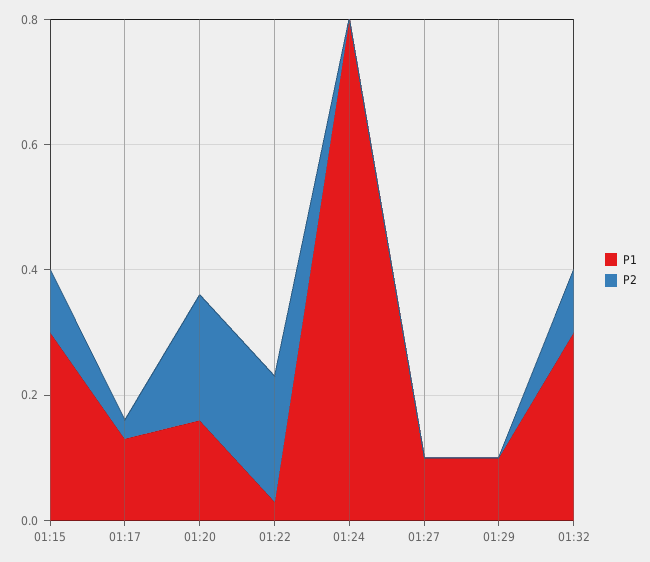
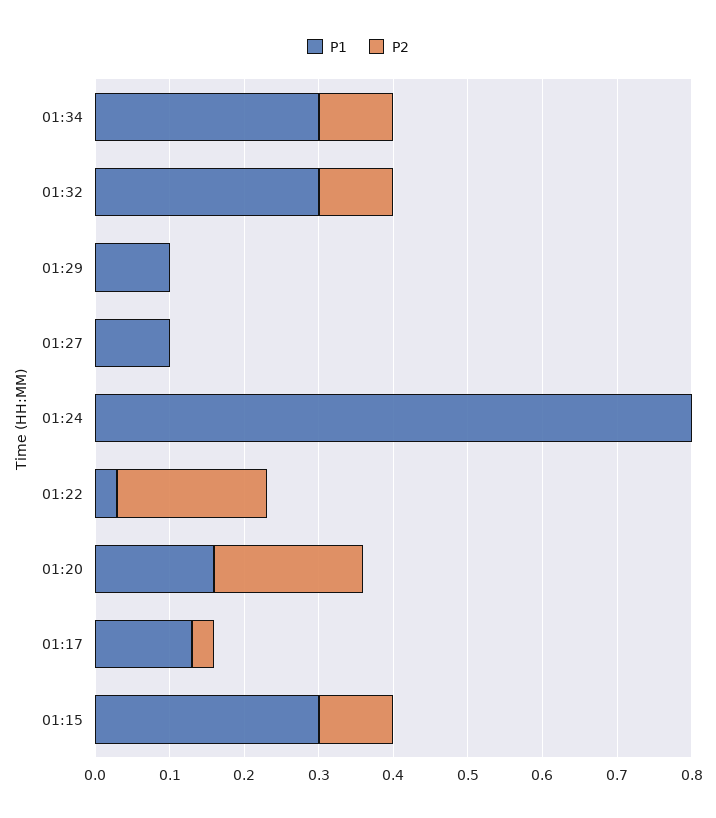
P1, 01:34: none -> 0.3
P2, 01:34: none -> 0.1

